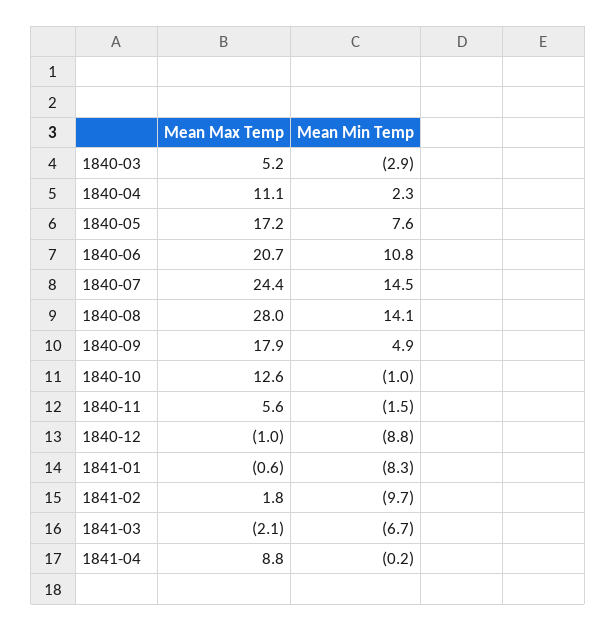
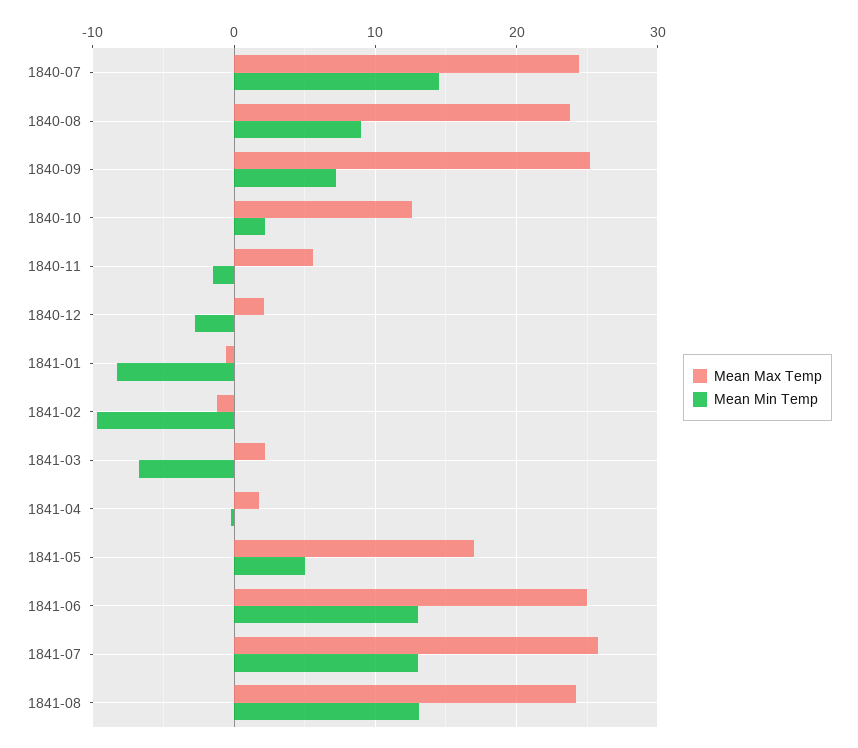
Mean Max Temp, 1840-03: 5.2 -> none
Mean Min Temp, 1840-03: -2.9 -> none
Mean Max Temp, 1840-04: 11.1 -> none
Mean Min Temp, 1840-04: 2.3 -> none
Mean Max Temp, 1840-05: 17.2 -> none
Mean Min Temp, 1840-05: 7.6 -> none
Mean Max Temp, 1840-06: 20.7 -> none
Mean Min Temp, 1840-06: 10.8 -> none
Mean Max Temp, 1840-08: 28 -> 24
Mean Min Temp, 1840-08: 14.1 -> 9
Mean Max Temp, 1840-09: 17.9 -> 25
Mean Min Temp, 1840-09: 4.9 -> 7
Mean Min Temp, 1840-10: -1 -> 2
Mean Max Temp, 1840-12: -1 -> 2
Mean Min Temp, 1840-12: -8.8 -> -3
Mean Max Temp, 1841-02: 1.8 -> -1
Mean Max Temp, 1841-03: -2.1 -> 2
Mean Max Temp, 1841-04: 8.8 -> 2
Mean Max Temp, 1841-05: none -> 17
Mean Min Temp, 1841-05: none -> 5
Mean Max Temp, 1841-06: none -> 25
Mean Min Temp, 1841-06: none -> 13
Mean Max Temp, 1841-07: none -> 26
Mean Min Temp, 1841-07: none -> 13
Mean Max Temp, 1841-08: none -> 24
Mean Min Temp, 1841-08: none -> 13

